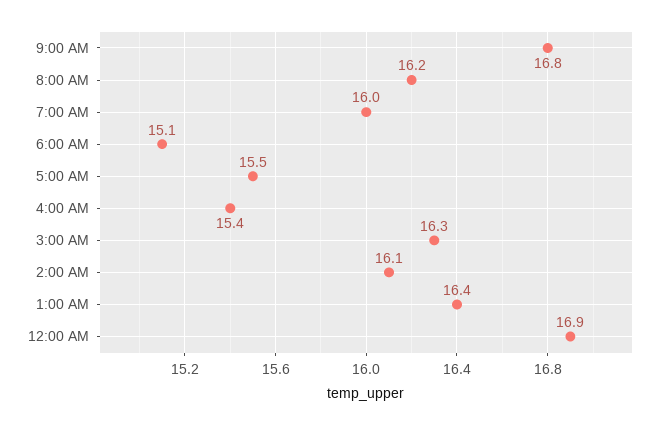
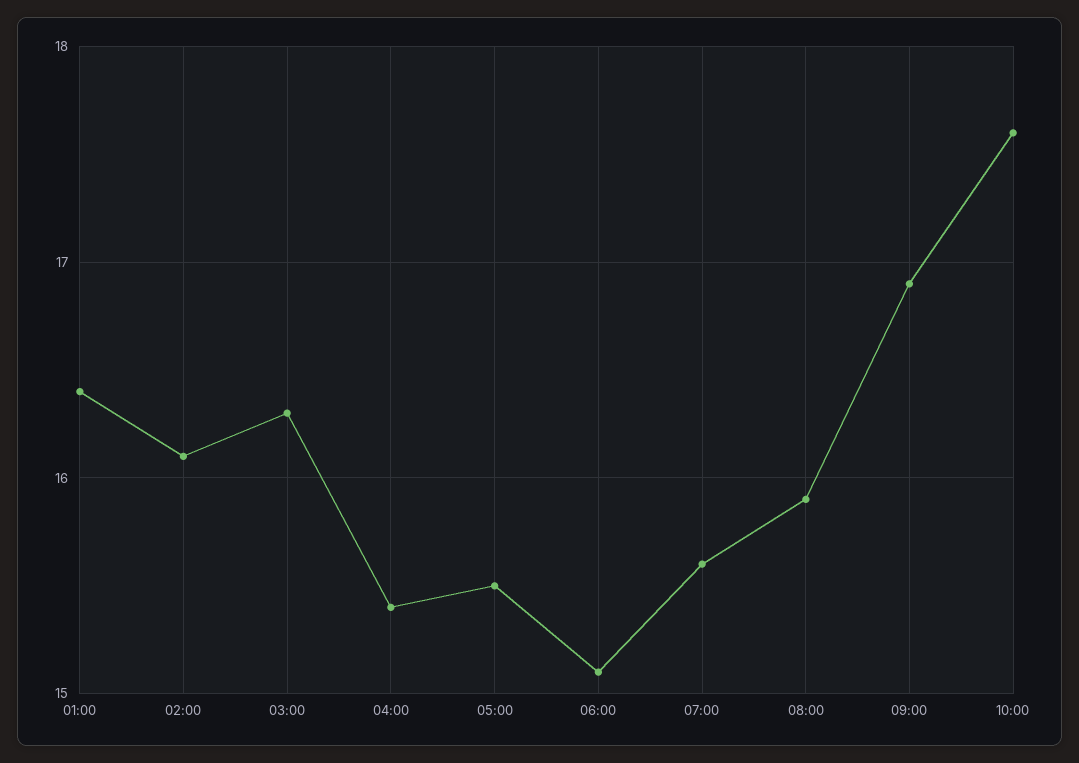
9:00 AM: 16.8 -> 16.9
8:00 AM: 16.2 -> 15.9
7:00 AM: 16 -> 15.6
12:00 AM: 16.9 -> none
10:00: none -> 17.6

